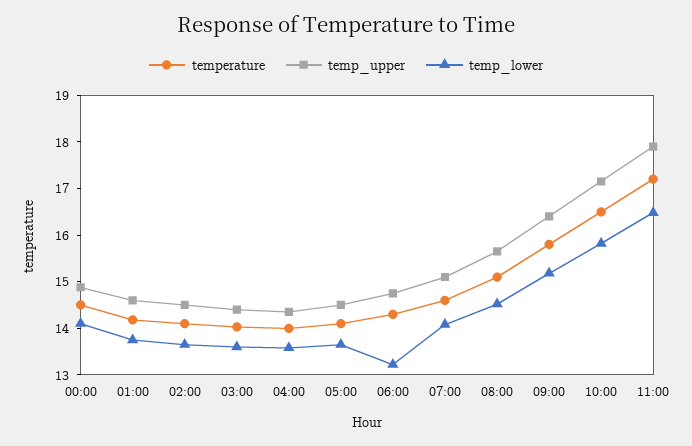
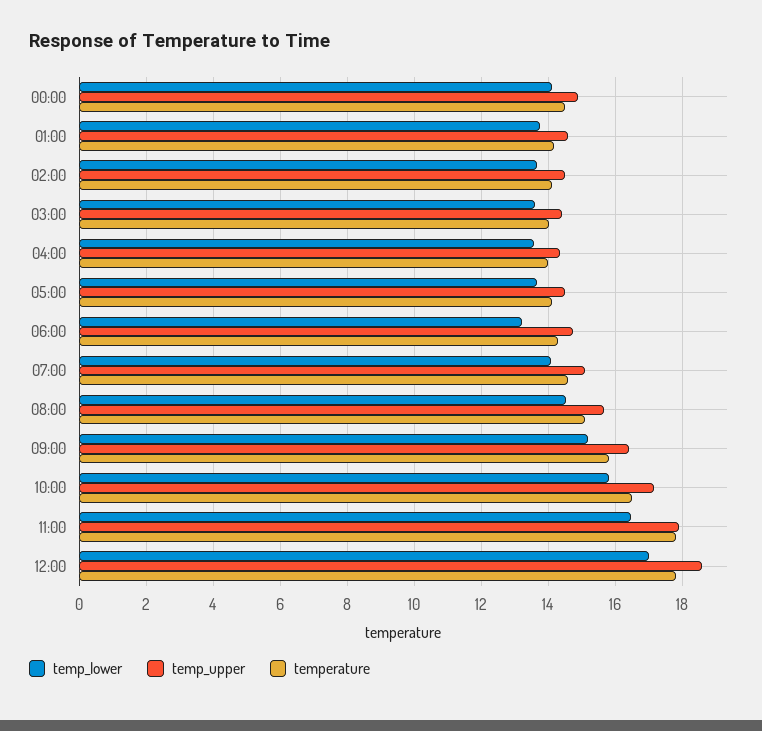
temperature, 11:00: 17.2 -> 17.8
temp_lower, 12:00: none -> 17
temp_upper, 12:00: none -> 18.6
temperature, 12:00: none -> 17.8

